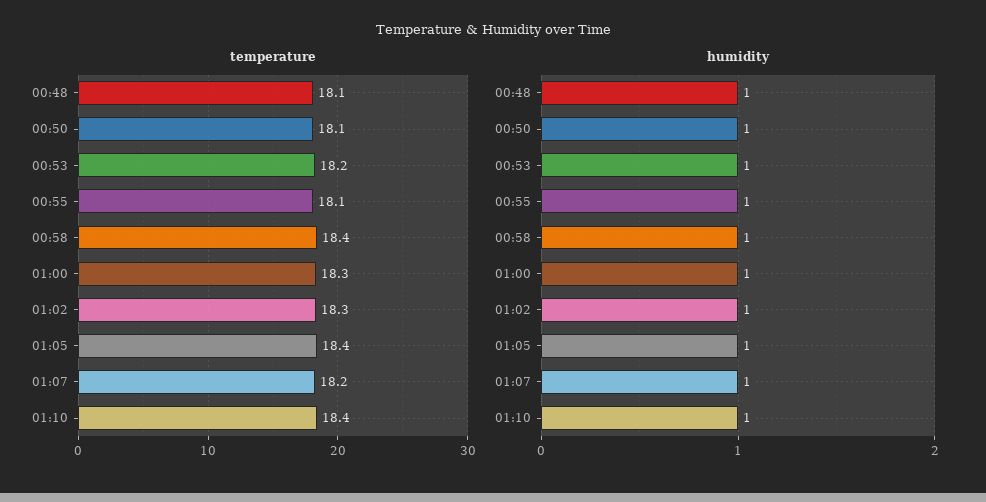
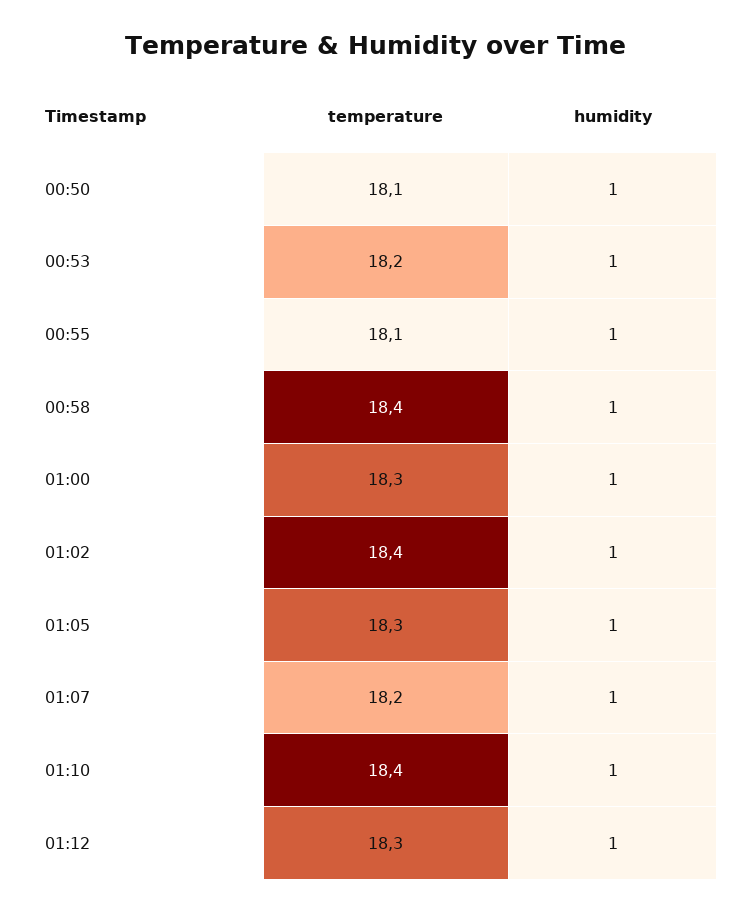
temperature, 00:48: 18.1 -> none
temperature, 01:02: 18.3 -> 18.4
temperature, 01:05: 18.4 -> 18.3
humidity, 00:48: 1 -> none
temperature, 01:12: none -> 18.3
humidity, 01:12: none -> 1

